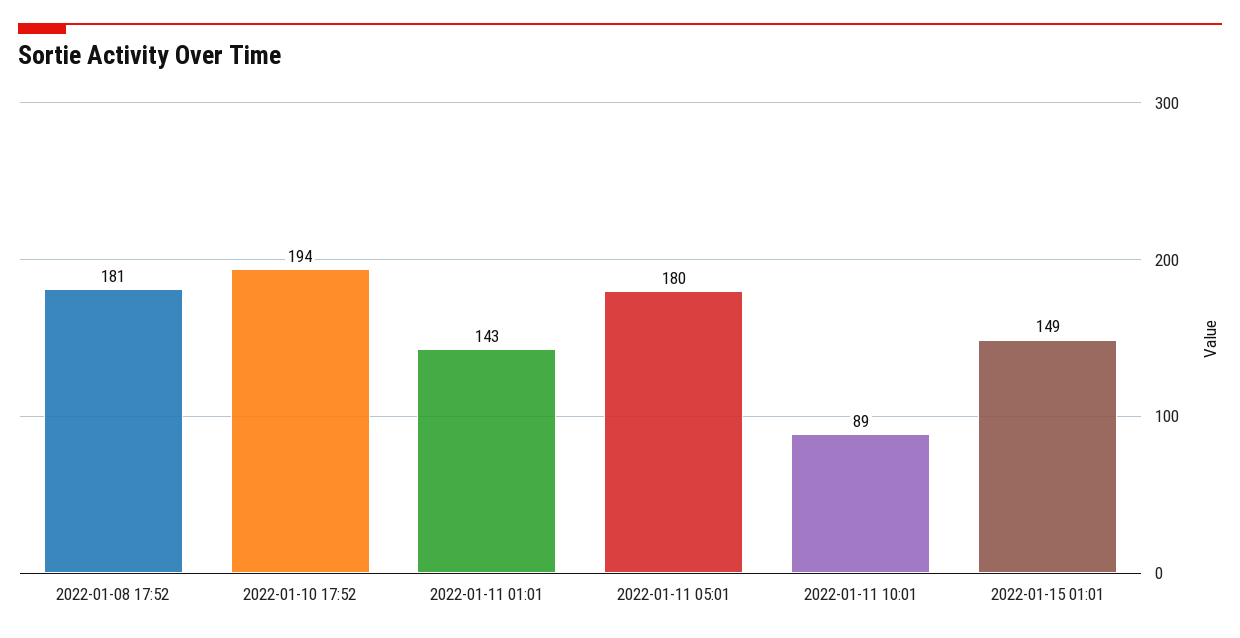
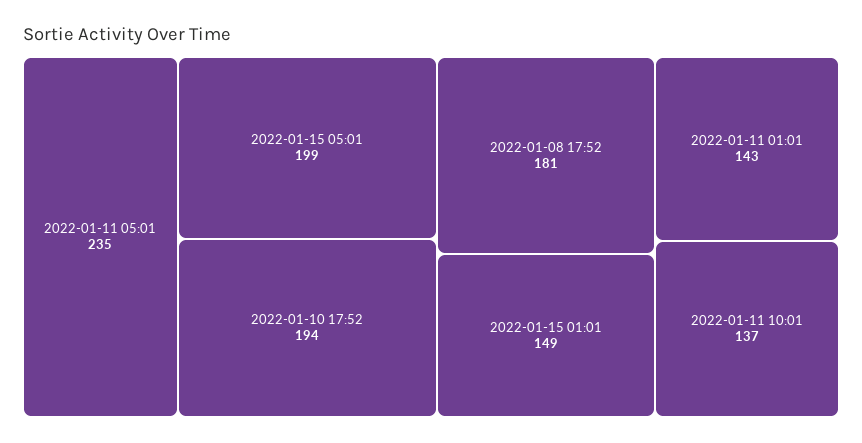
2022-01-11 05:01: 180 -> 235
2022-01-11 10:01: 89 -> 137
2022-01-15 05:01: none -> 199

